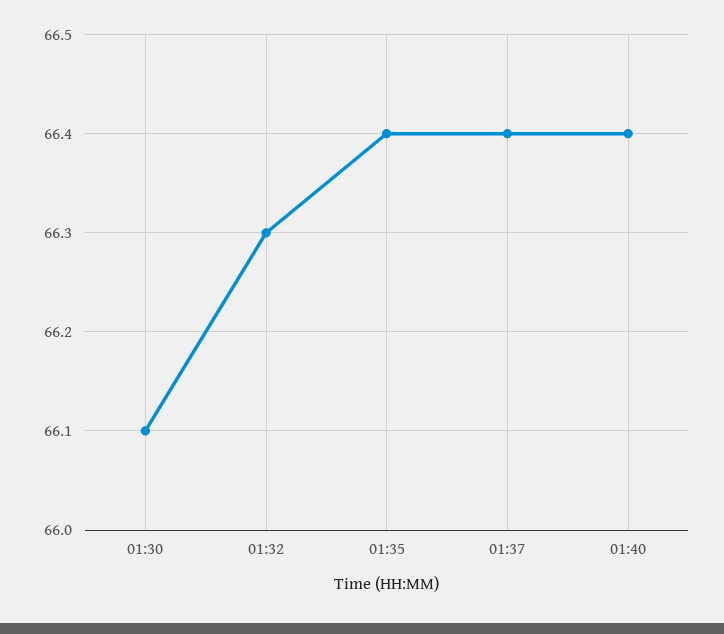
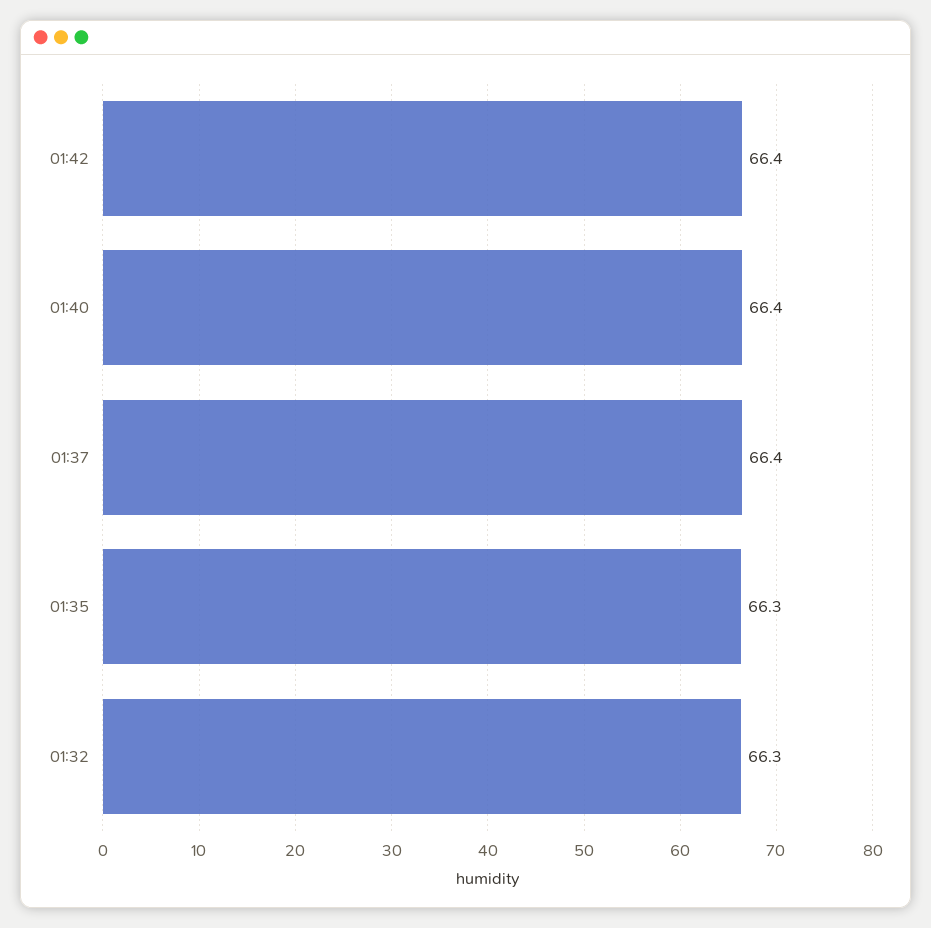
01:30: 66.1 -> none
01:35: 66.4 -> 66.3
01:42: none -> 66.4

